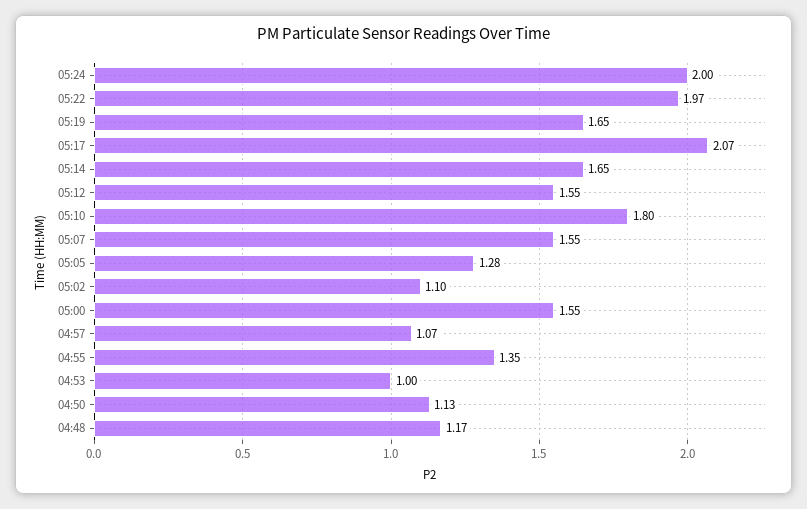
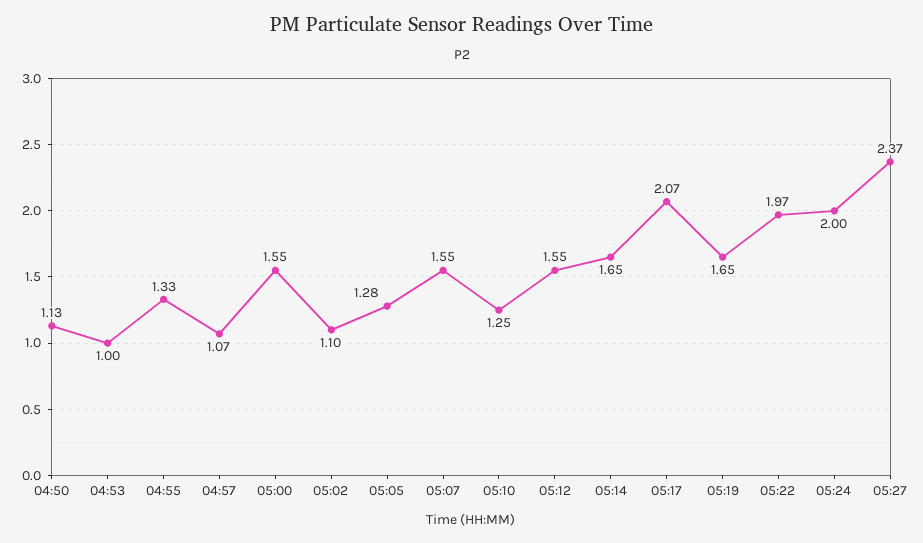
05:10: 1.8 -> 1.25
04:55: 1.35 -> 1.33
04:48: 1.17 -> none
05:27: none -> 2.37

